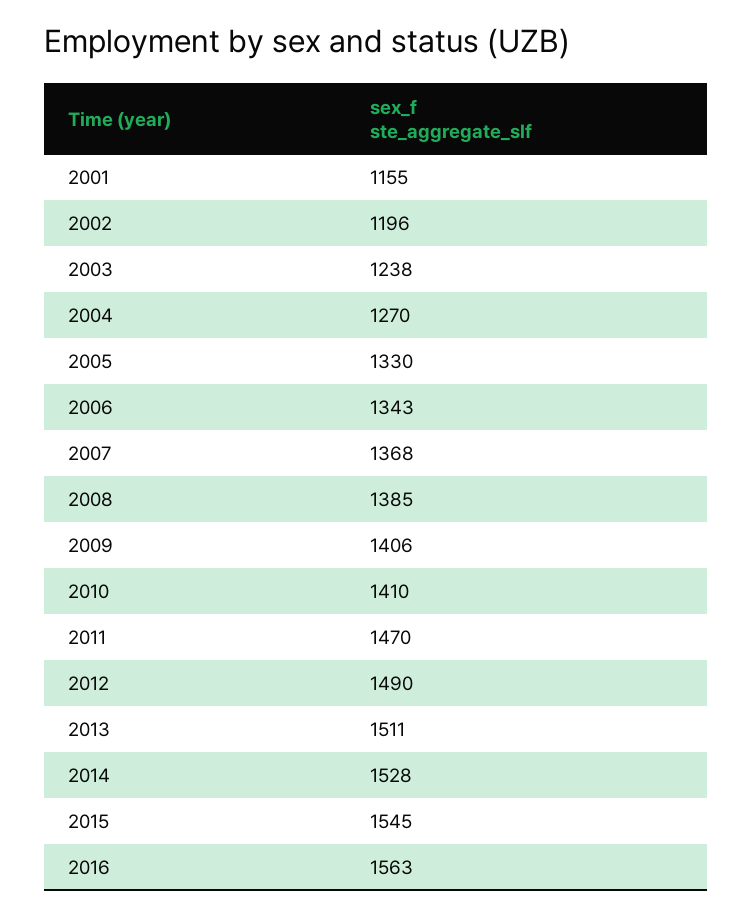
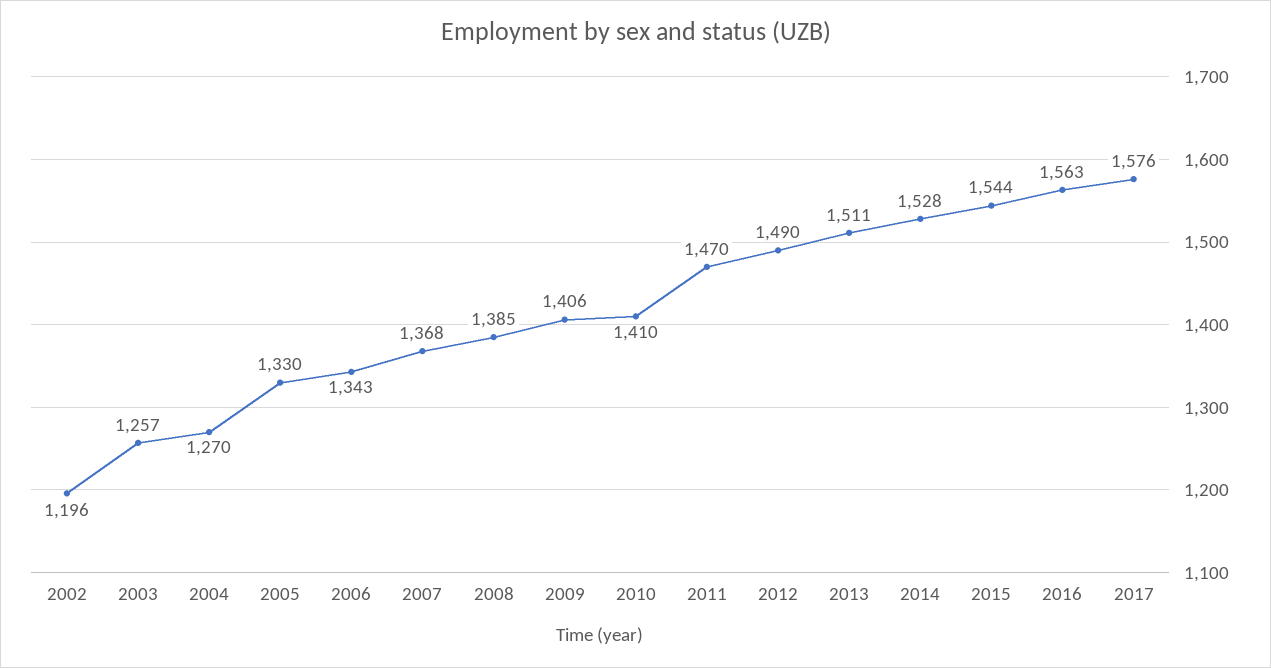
2001: 1155 -> none
2003: 1238 -> 1257
2015: 1545 -> 1544
2017: none -> 1576

